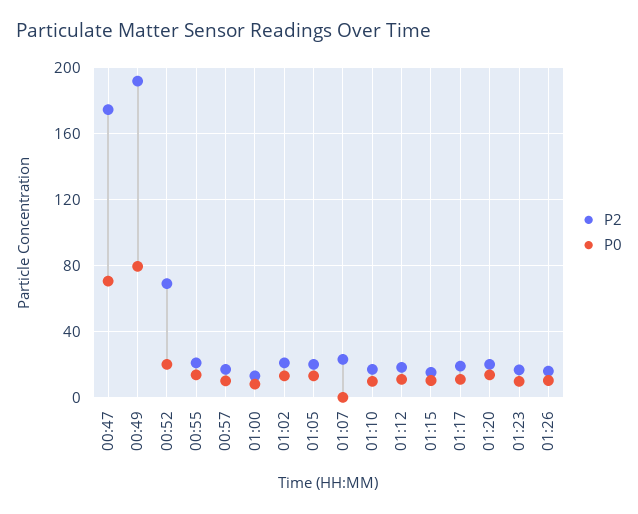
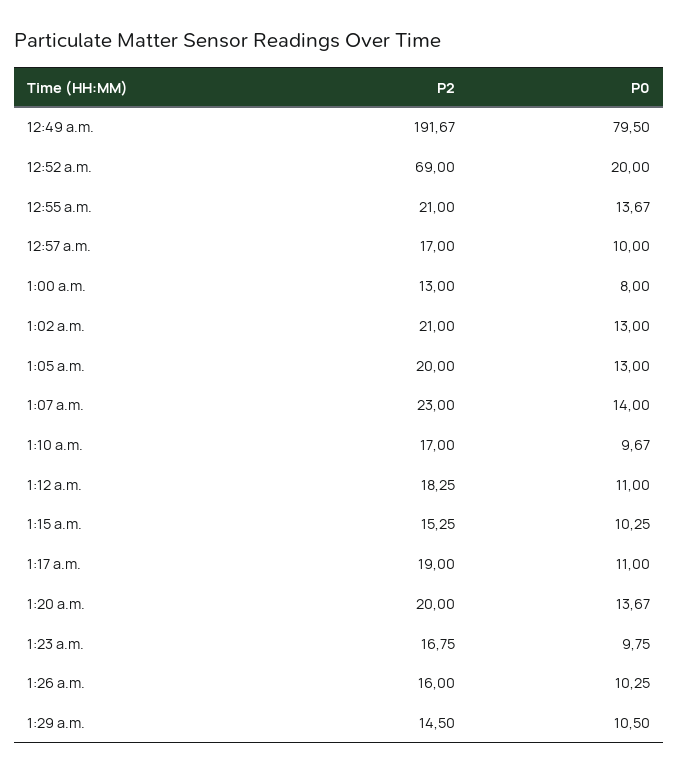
P2, 00:47: 175 -> none
P0, 00:47: 70 -> none
P0, 01:07: 0 -> 14
P2, 1:29 a.m.: none -> 14.5
P0, 1:29 a.m.: none -> 10.5

